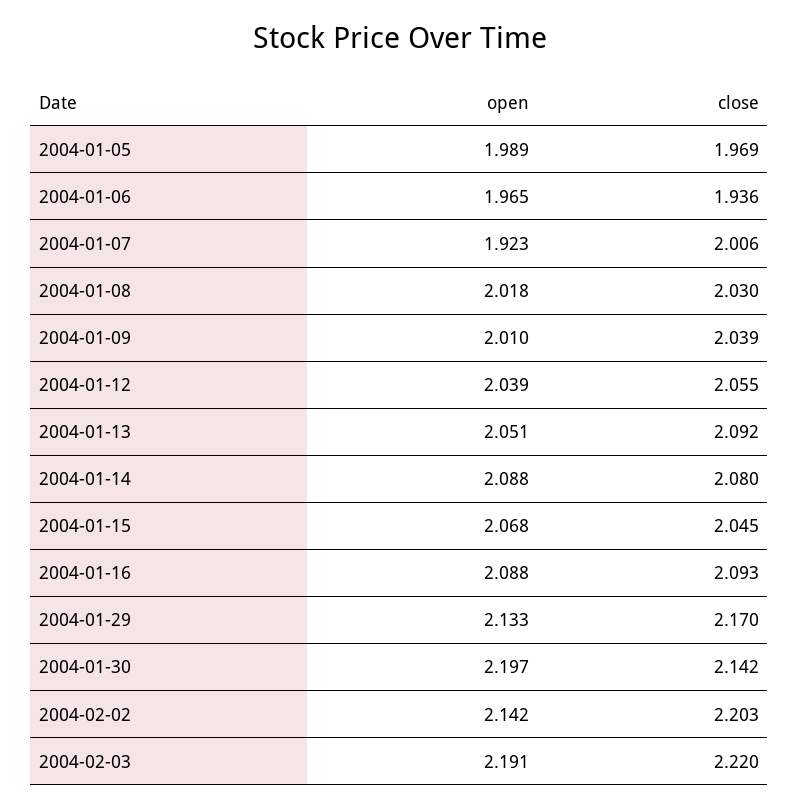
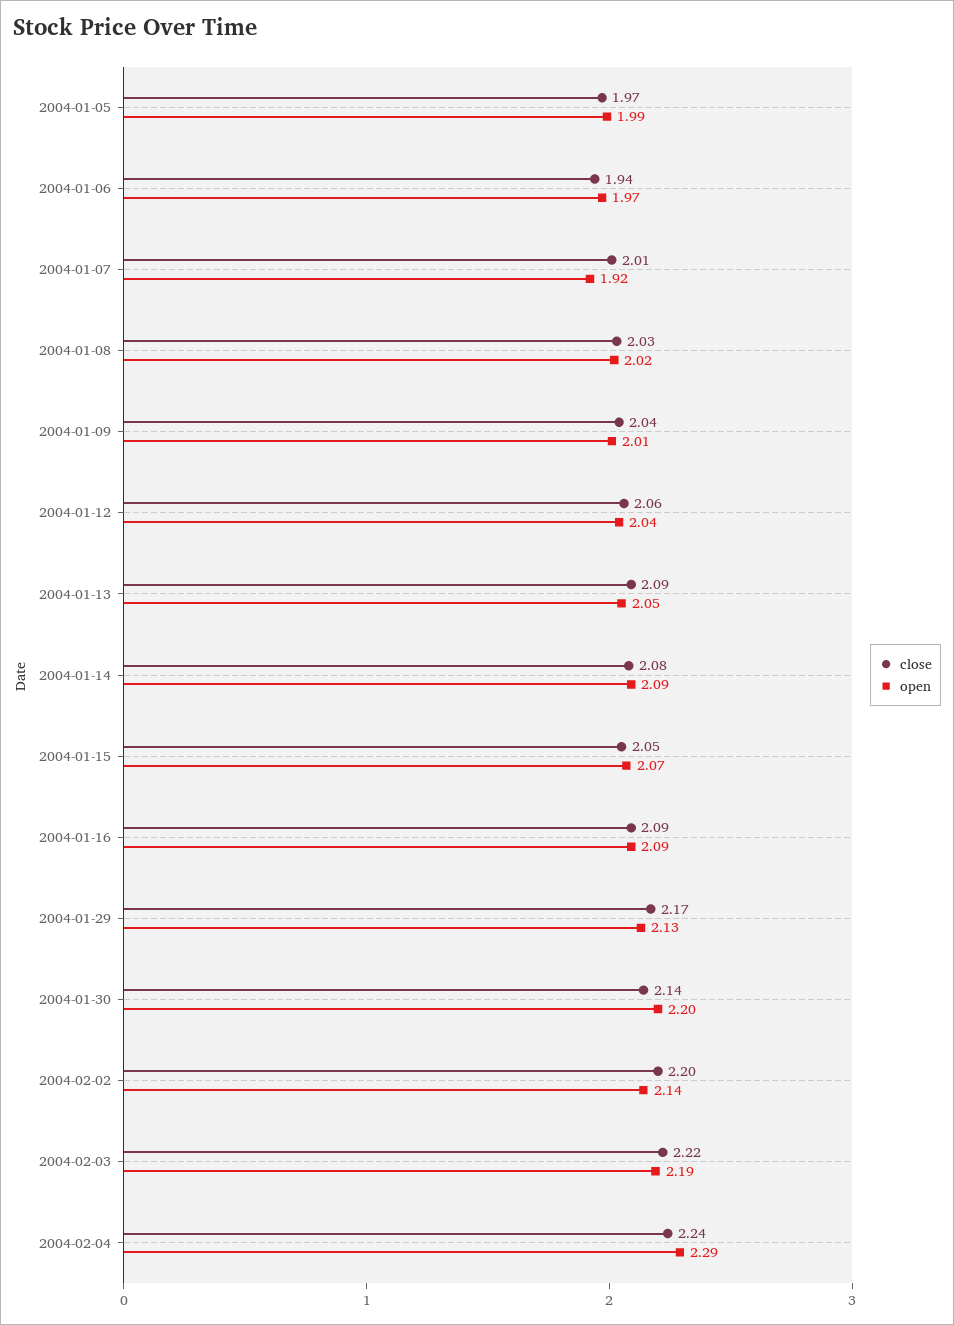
close, 2004-02-04: none -> 2.24
open, 2004-02-04: none -> 2.29

